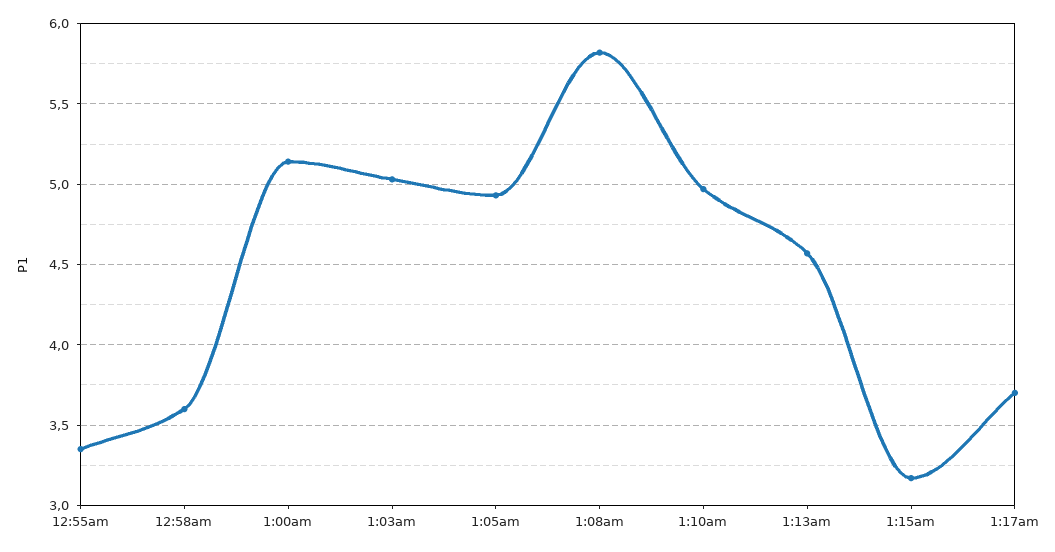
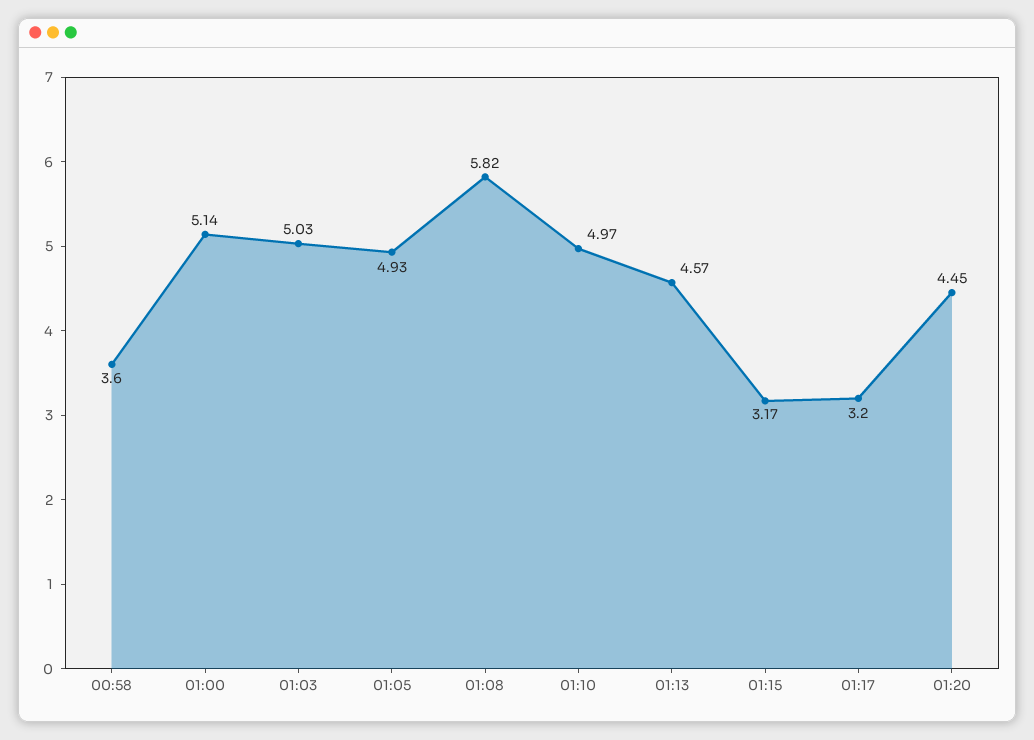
12:55am: 3.35 -> none
1:17am: 3.7 -> 3.2
01:20: none -> 4.45

